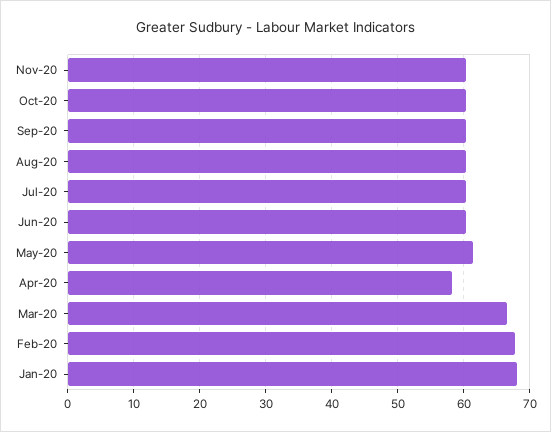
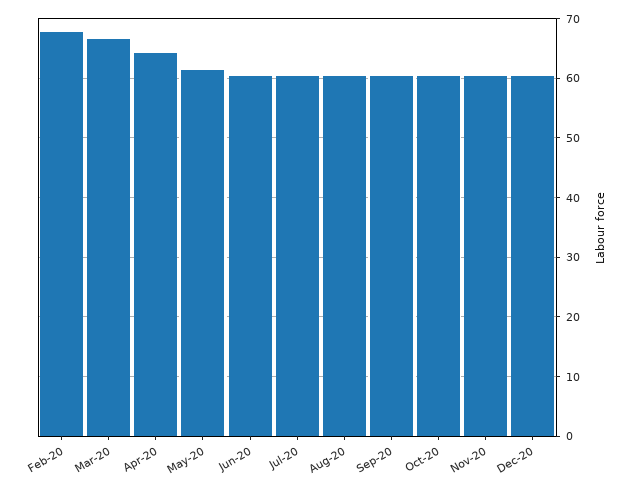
Apr-20: 58 -> 64
Jan-20: 68 -> none
Dec-20: none -> 60

